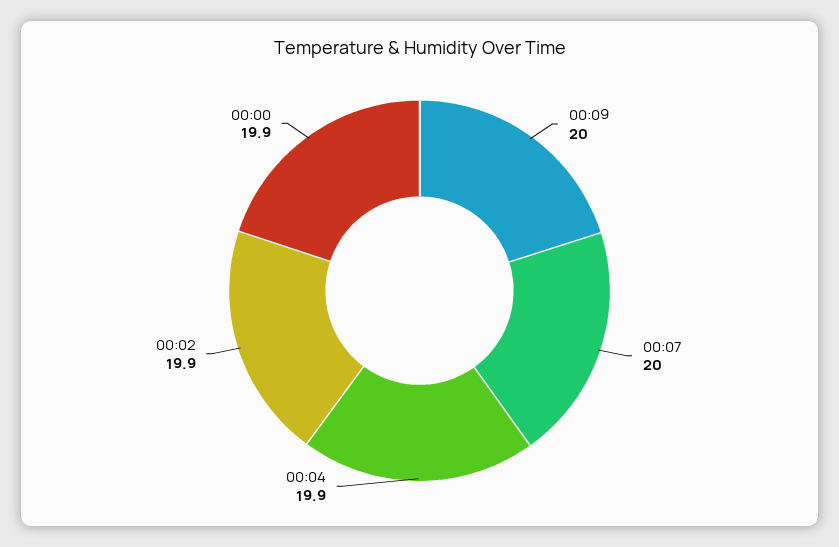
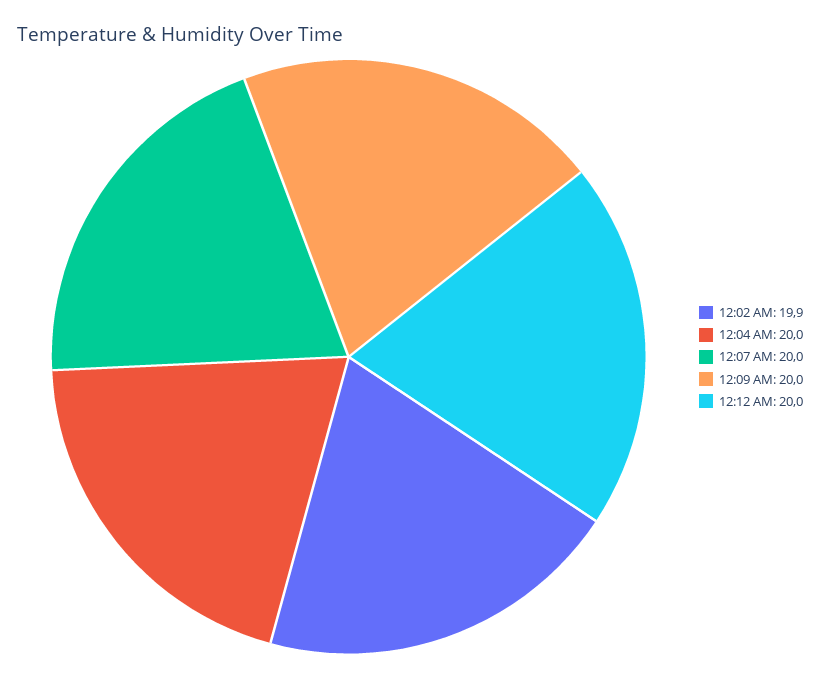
00:04: 19.9 -> 20
00:00: 19.9 -> none
12:12 AM: none -> 20

